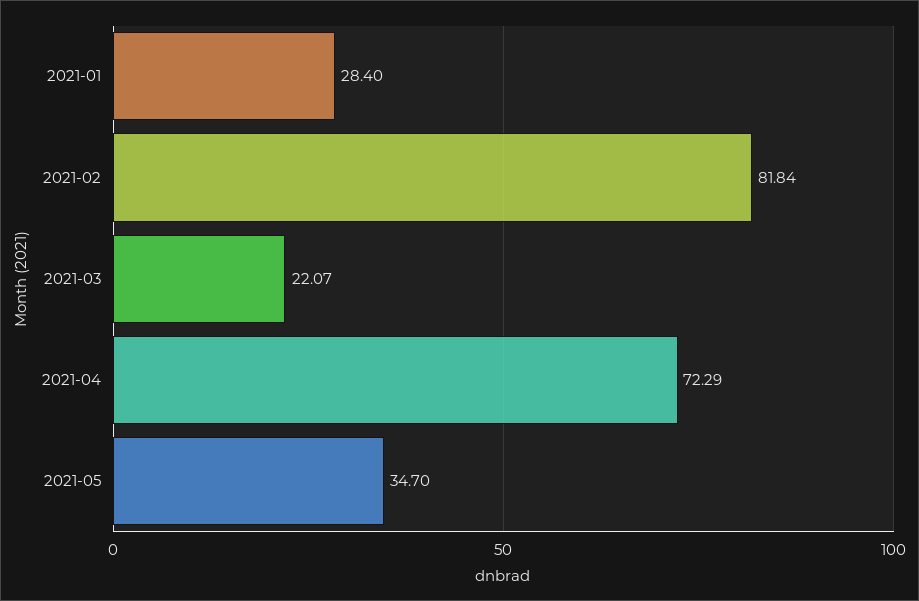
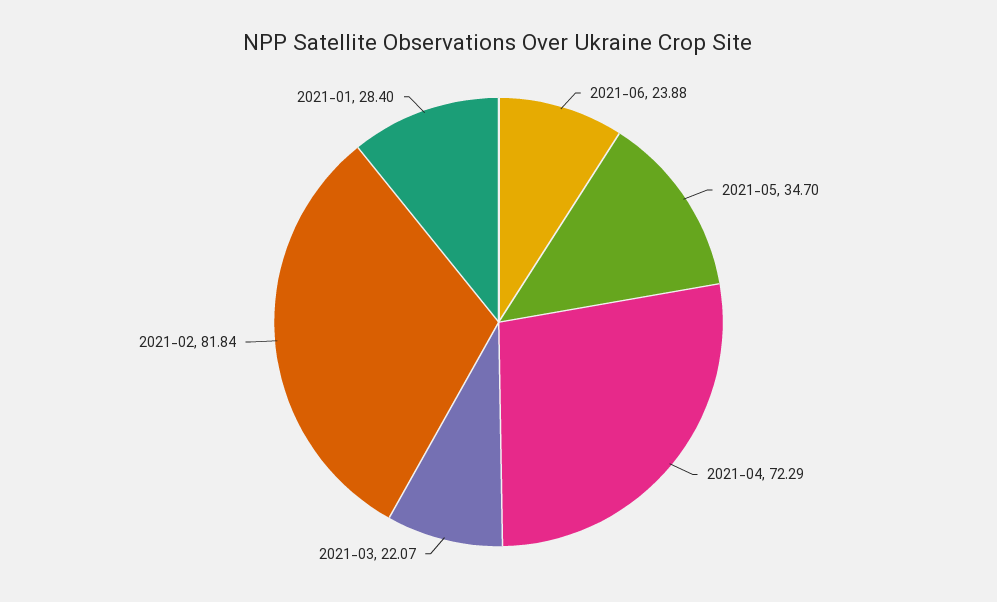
2021-06: none -> 23.88

